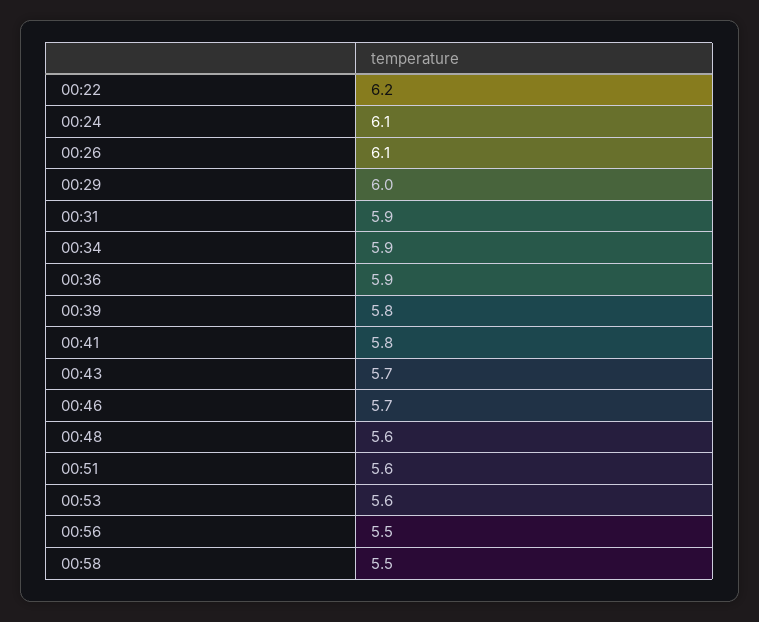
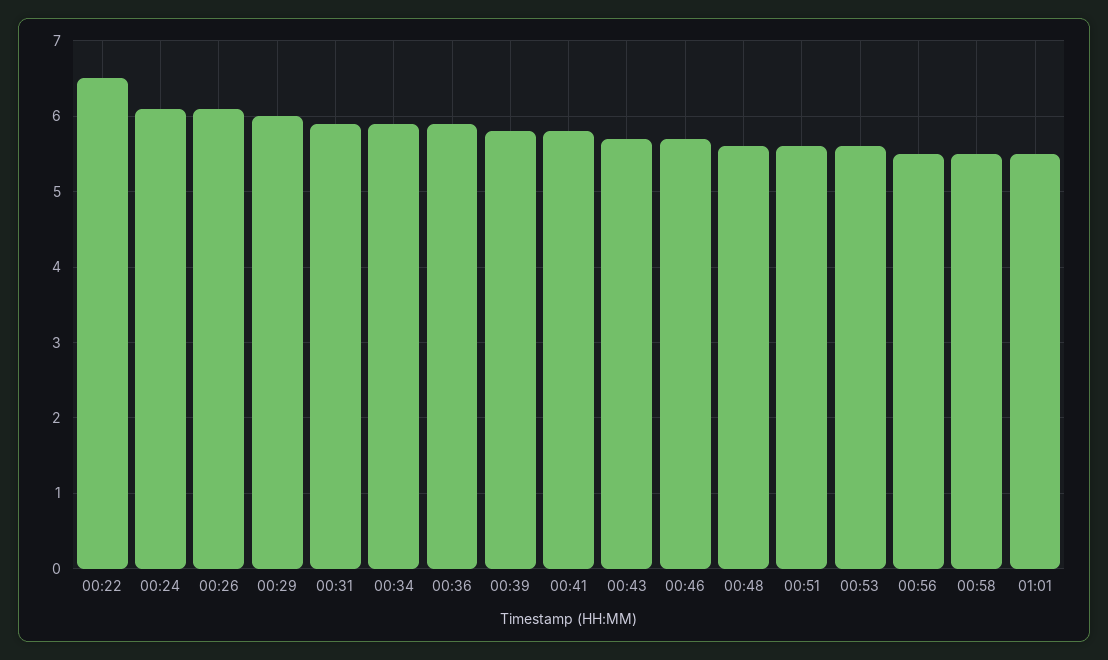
00:22: 6.2 -> 6.5
01:01: none -> 5.5

